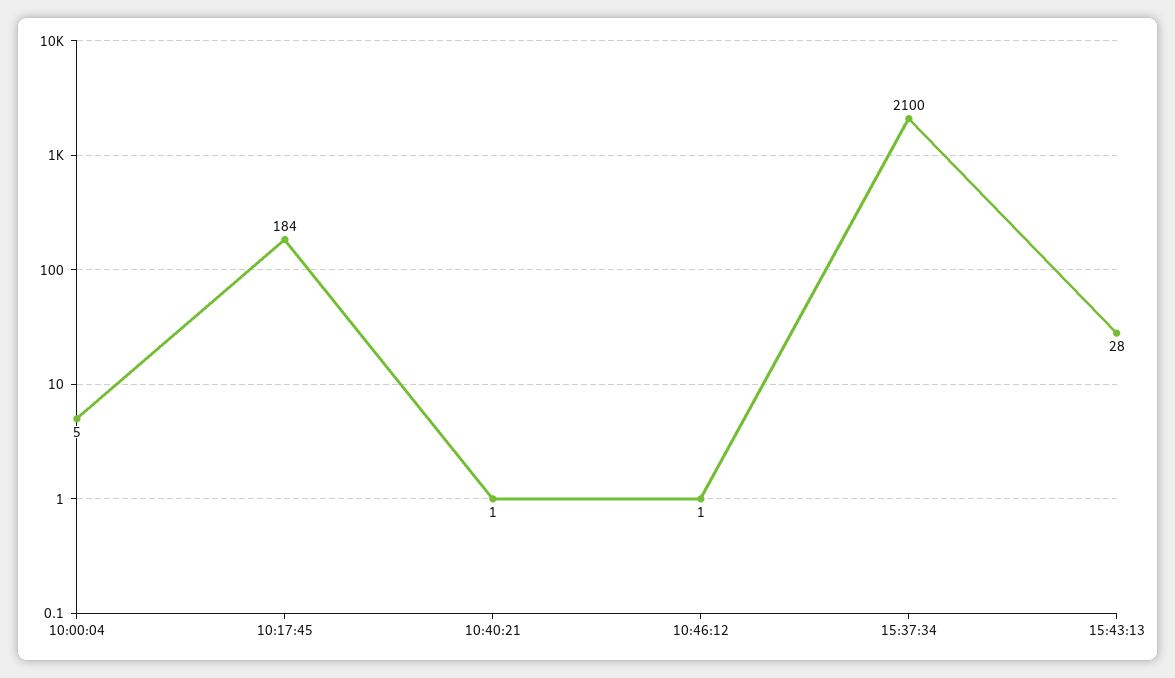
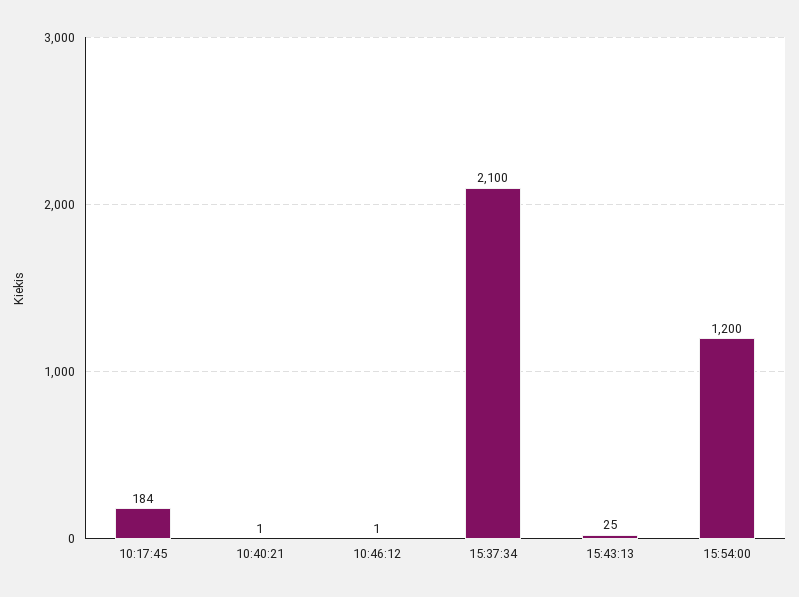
10:00:04: 5 -> none
15:43:13: 28 -> 25
15:54:00: none -> 1200

